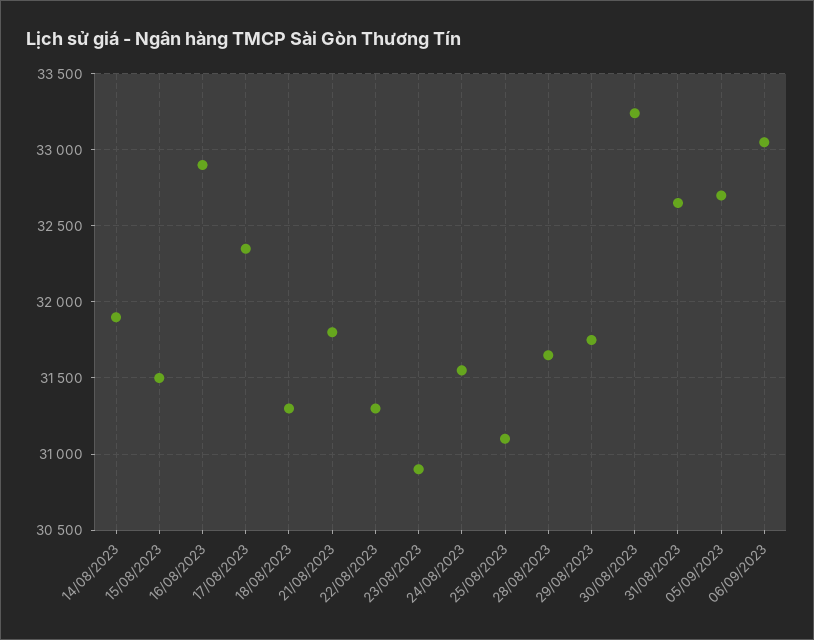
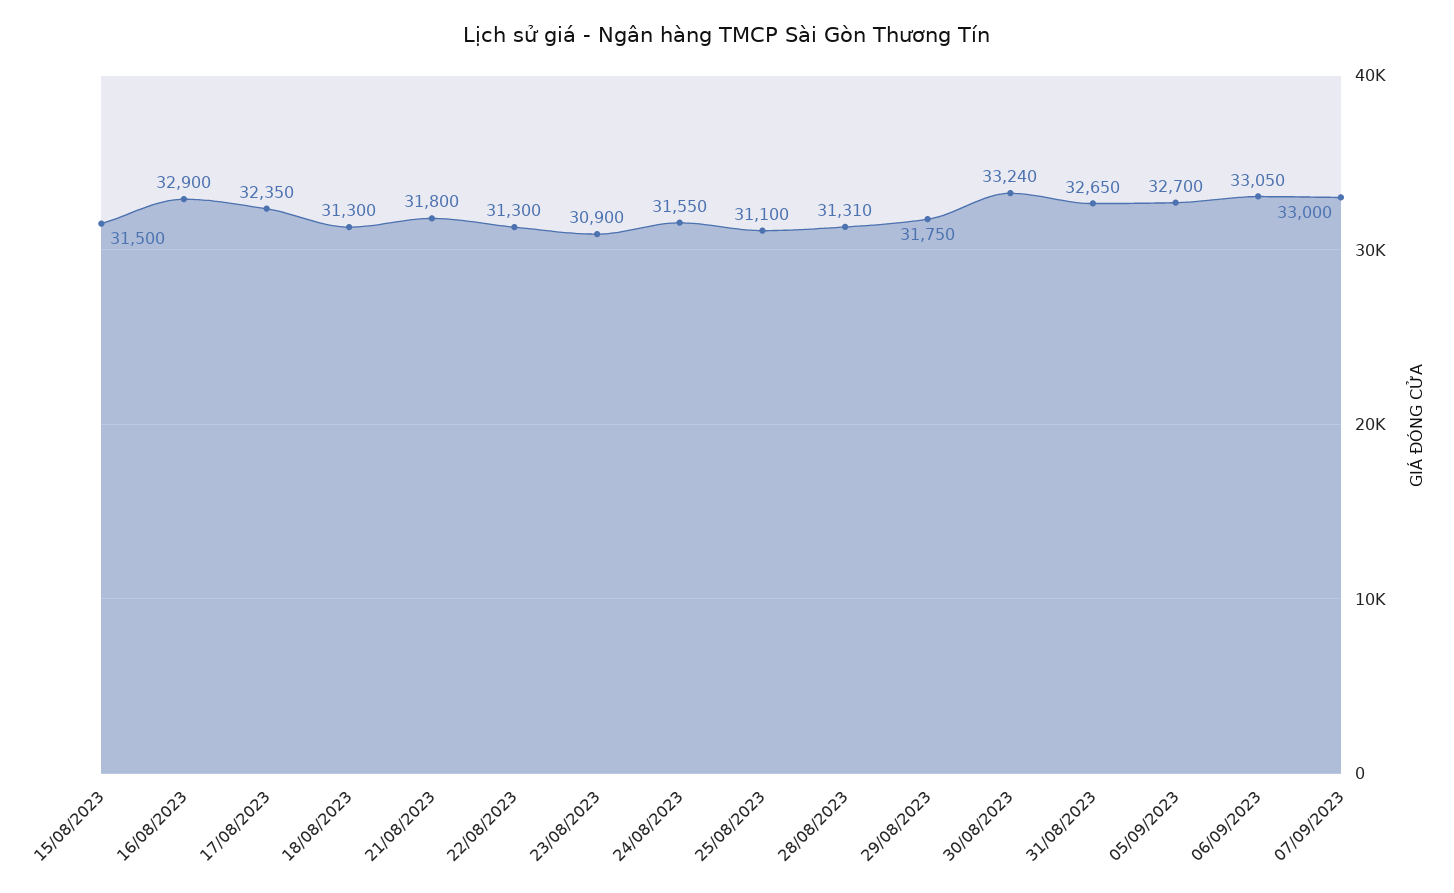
14/08/2023: 31900 -> none
28/08/2023: 31650 -> 31310
07/09/2023: none -> 33000

